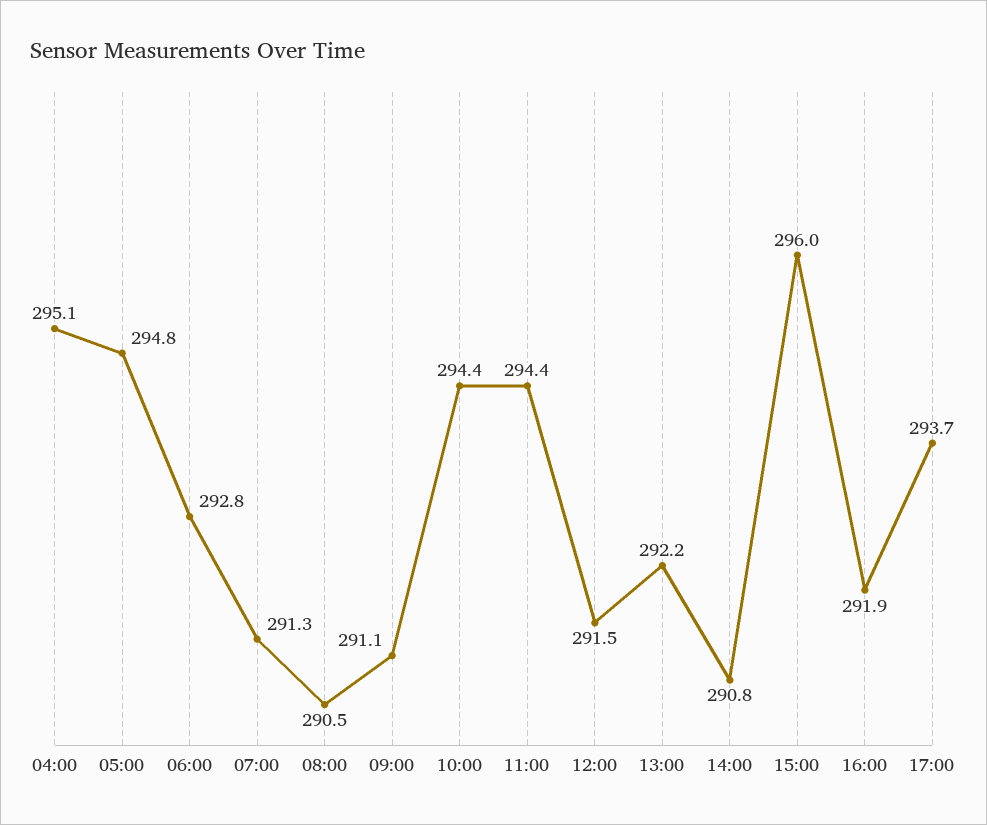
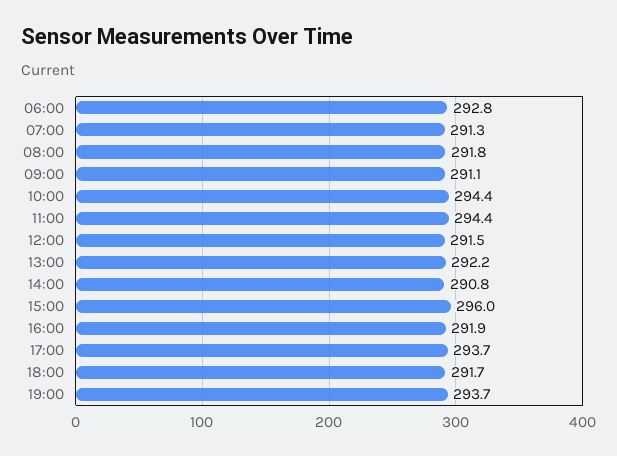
04:00: 295.1 -> none
05:00: 294.8 -> none
08:00: 290.5 -> 291.8
18:00: none -> 291.7
19:00: none -> 293.7

